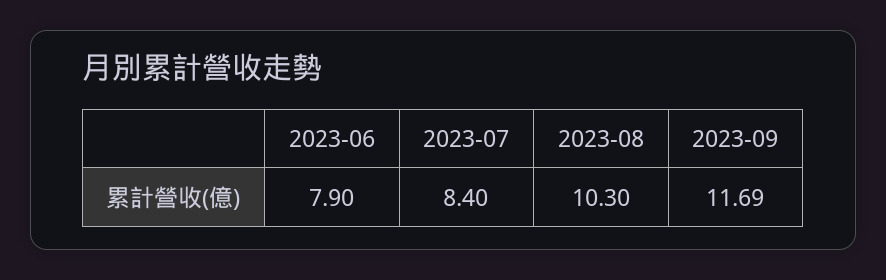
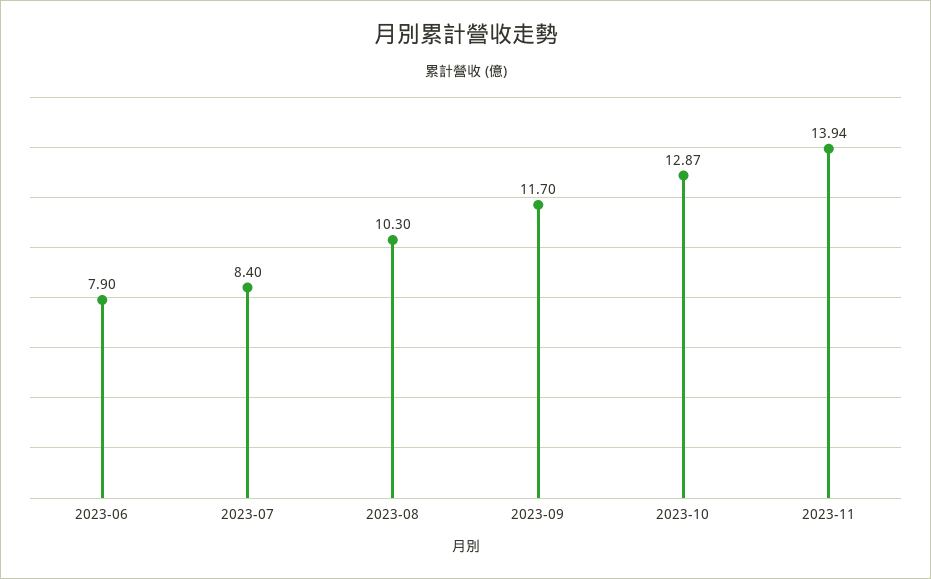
2023-09: 11.69 -> 11.7
2023-10: none -> 12.87
2023-11: none -> 13.94

